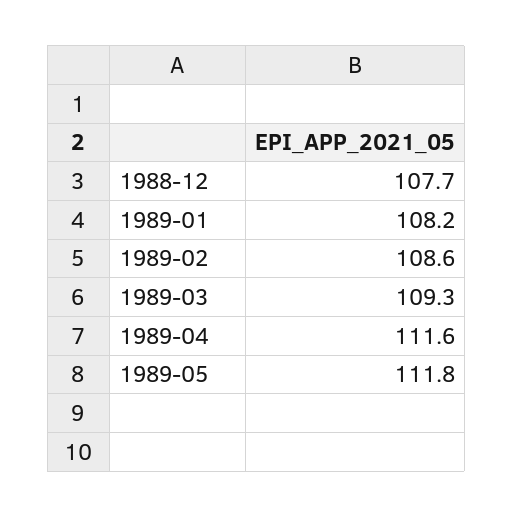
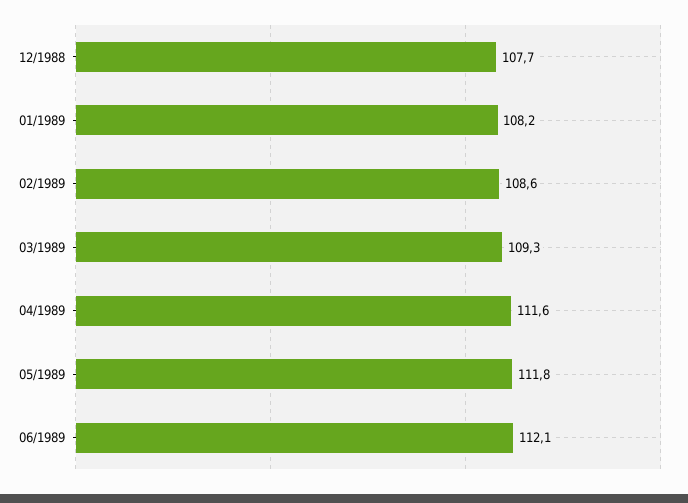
06/1989: none -> 112.1

